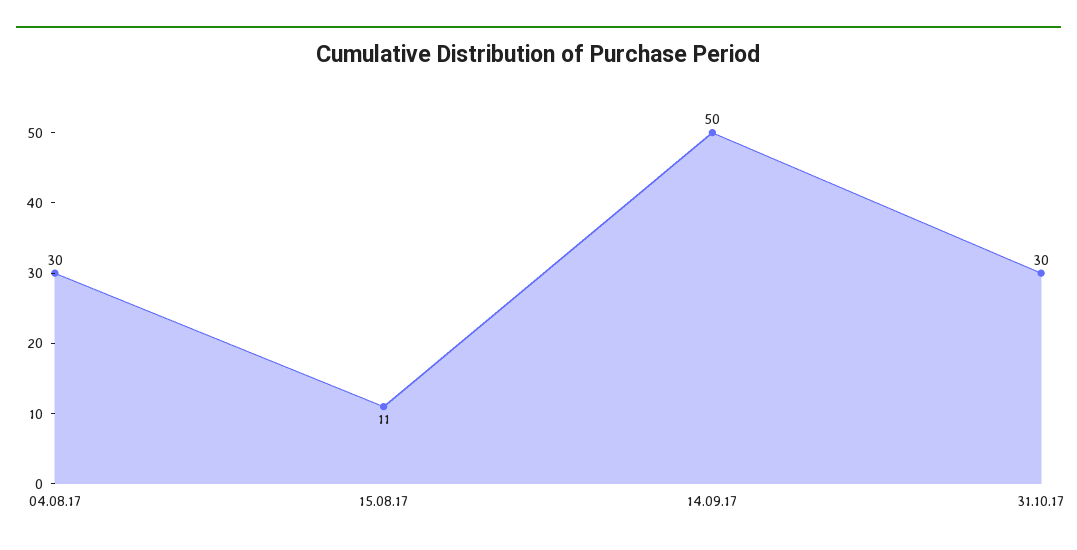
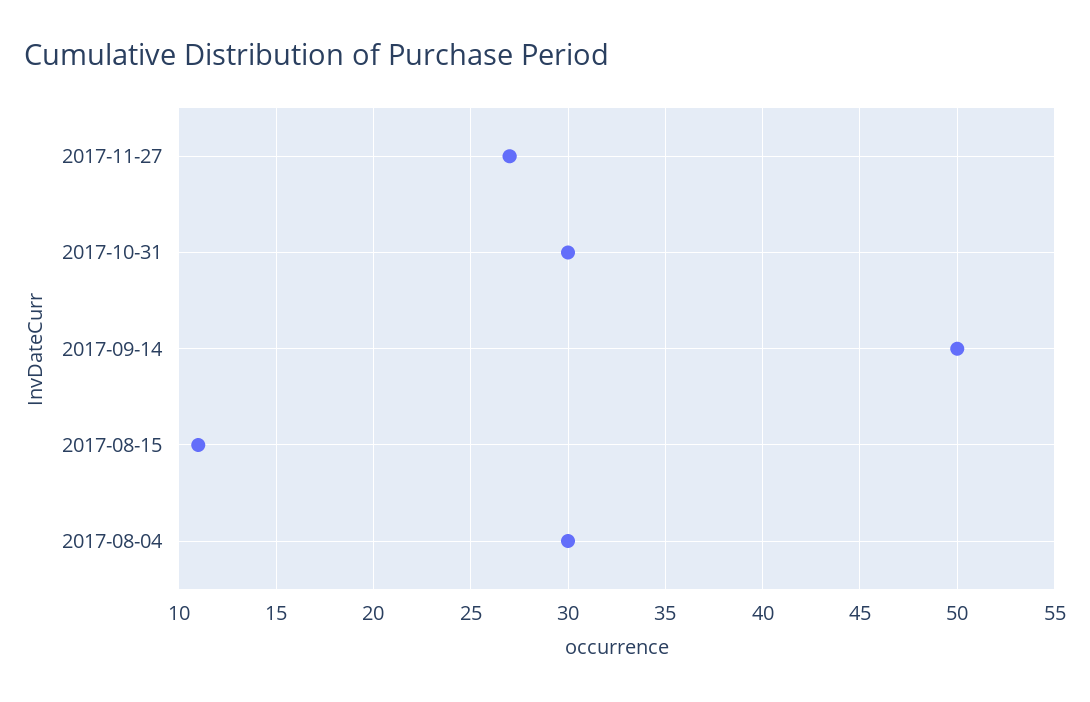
2017-11-27: none -> 27

